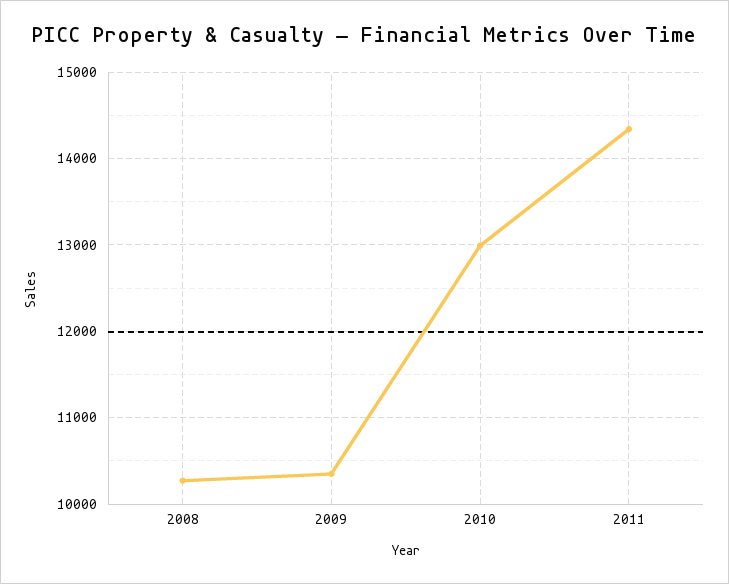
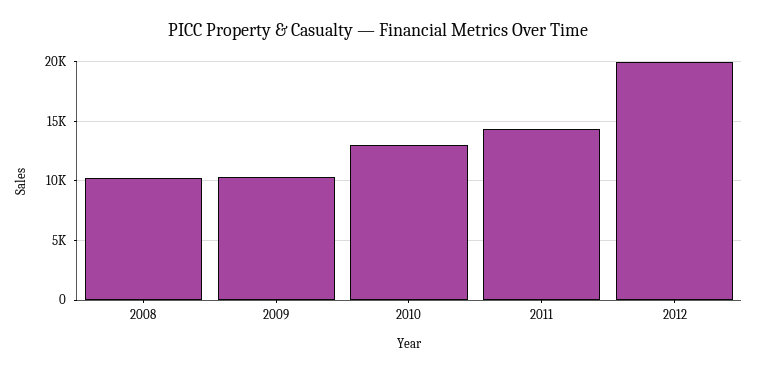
2012: none -> 20000

